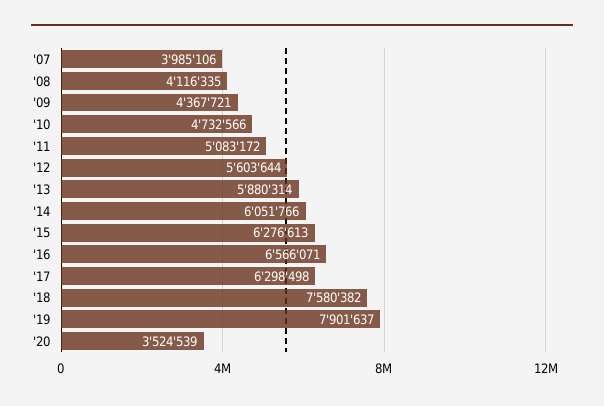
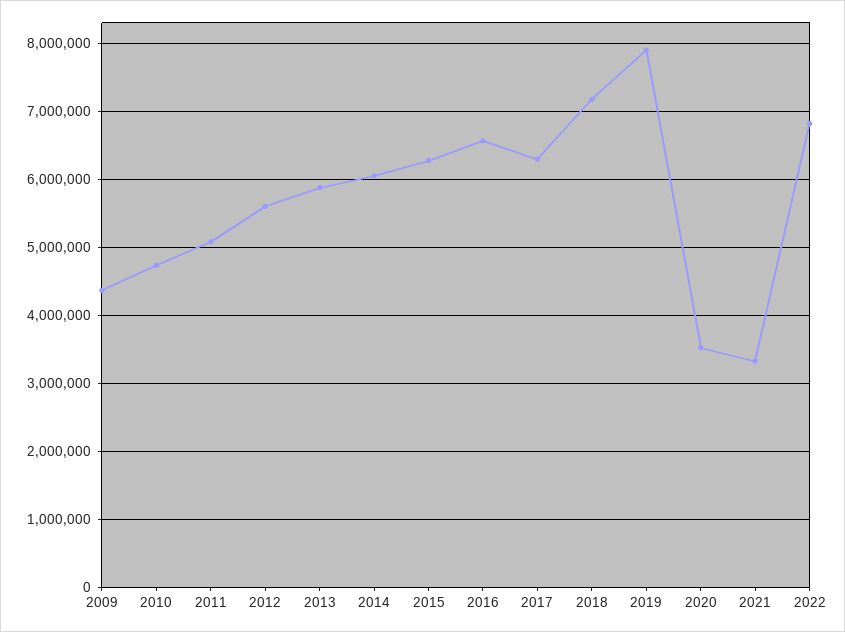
'07: 3985106 -> none
'08: 4116335 -> none
'18: 7580382 -> 7200000
2021: none -> 3300000
2022: none -> 6800000

